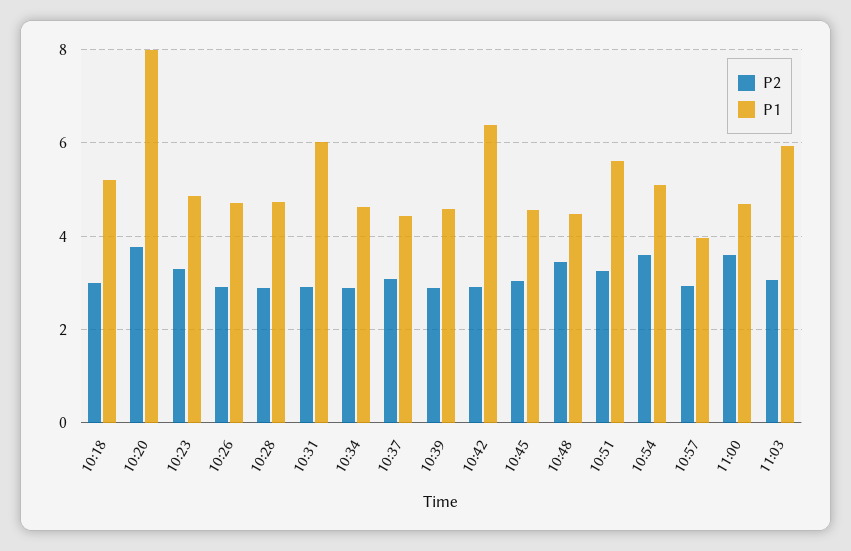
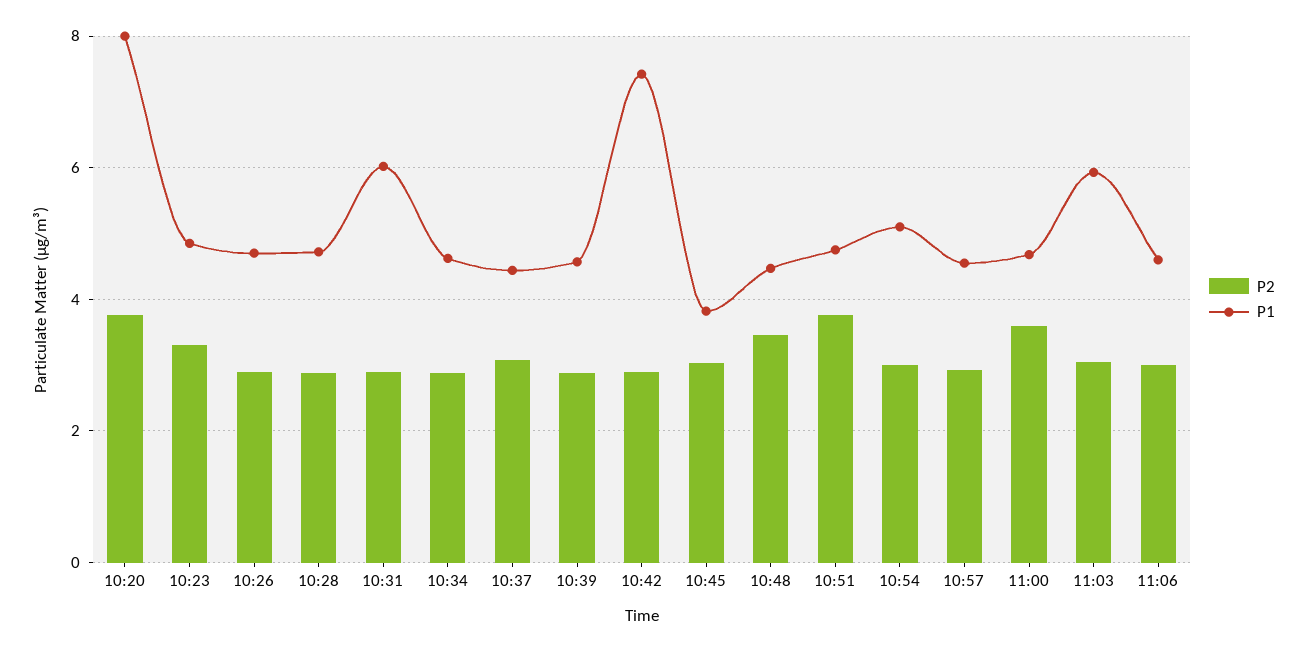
P2, 10:18: 3 -> none
P1, 10:18: 5.2 -> none
P1, 10:42: 6.4 -> 7.4
P1, 10:45: 4.6 -> 3.8
P2, 10:51: 3.2 -> 3.8
P1, 10:51: 5.6 -> 4.8
P2, 10:54: 3.6 -> 3
P1, 10:57: 4 -> 4.6
P2, 11:06: none -> 3
P1, 11:06: none -> 4.6

